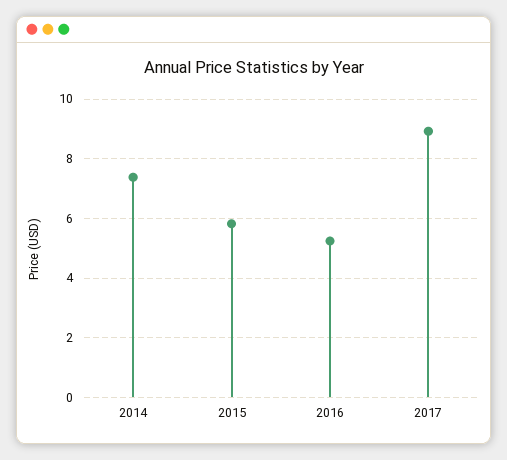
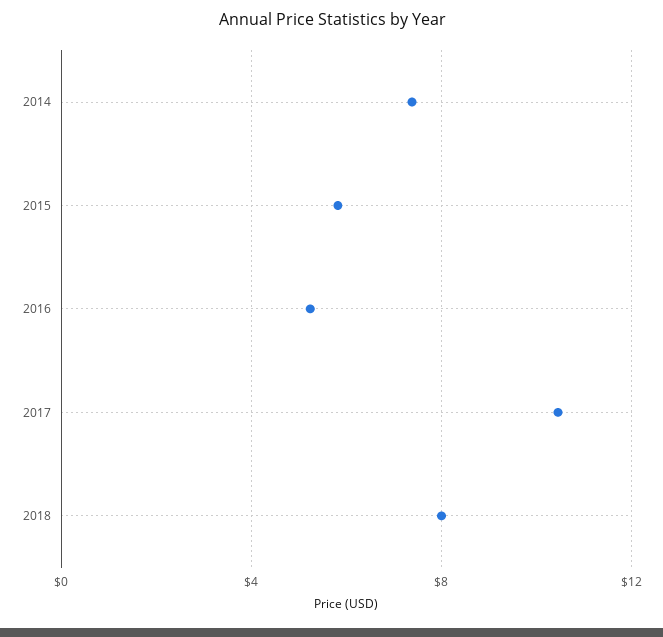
2017: 9 -> 10.5
2018: none -> 8

